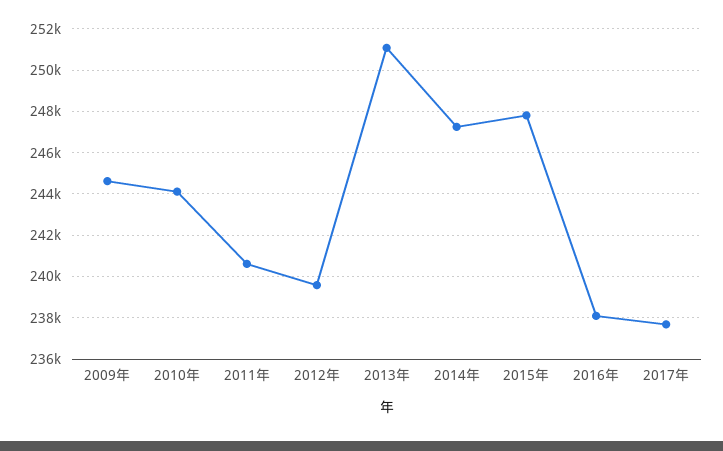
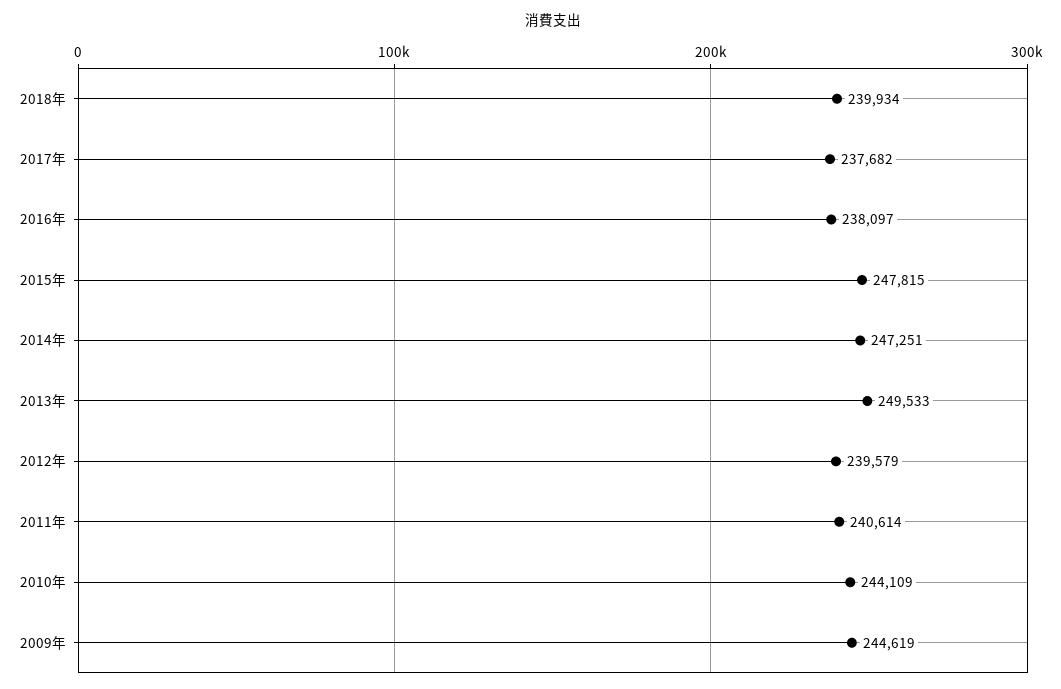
2013年: 251000 -> 249533
2018年: none -> 239934

